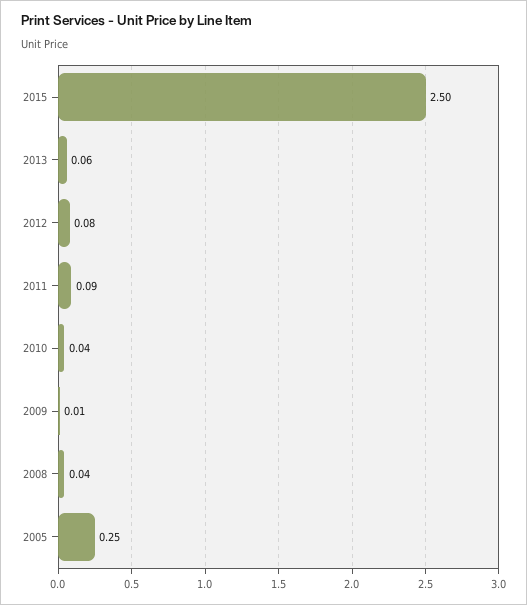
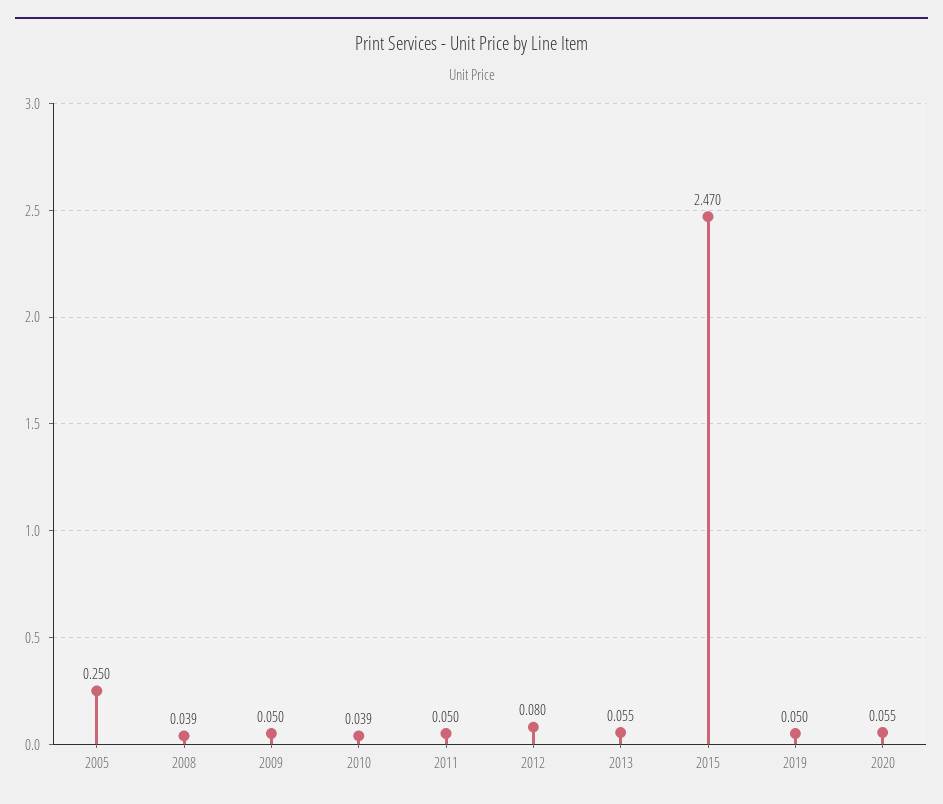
2015: 2.5 -> 2.47
2011: 0.09 -> 0.05
2009: 0.01 -> 0.05
2019: none -> 0.05
2020: none -> 0.055

